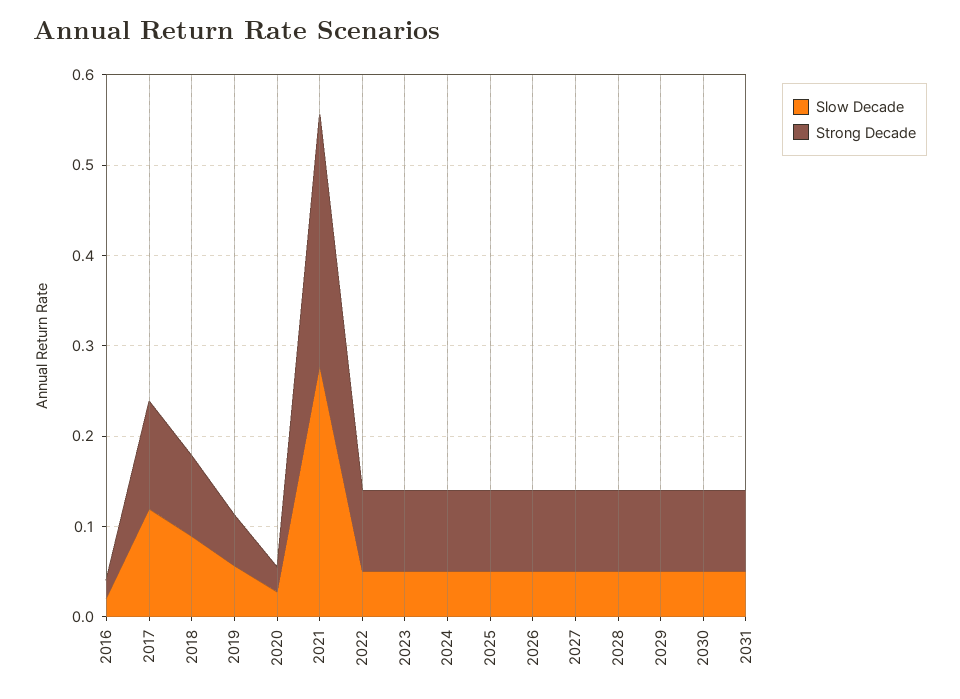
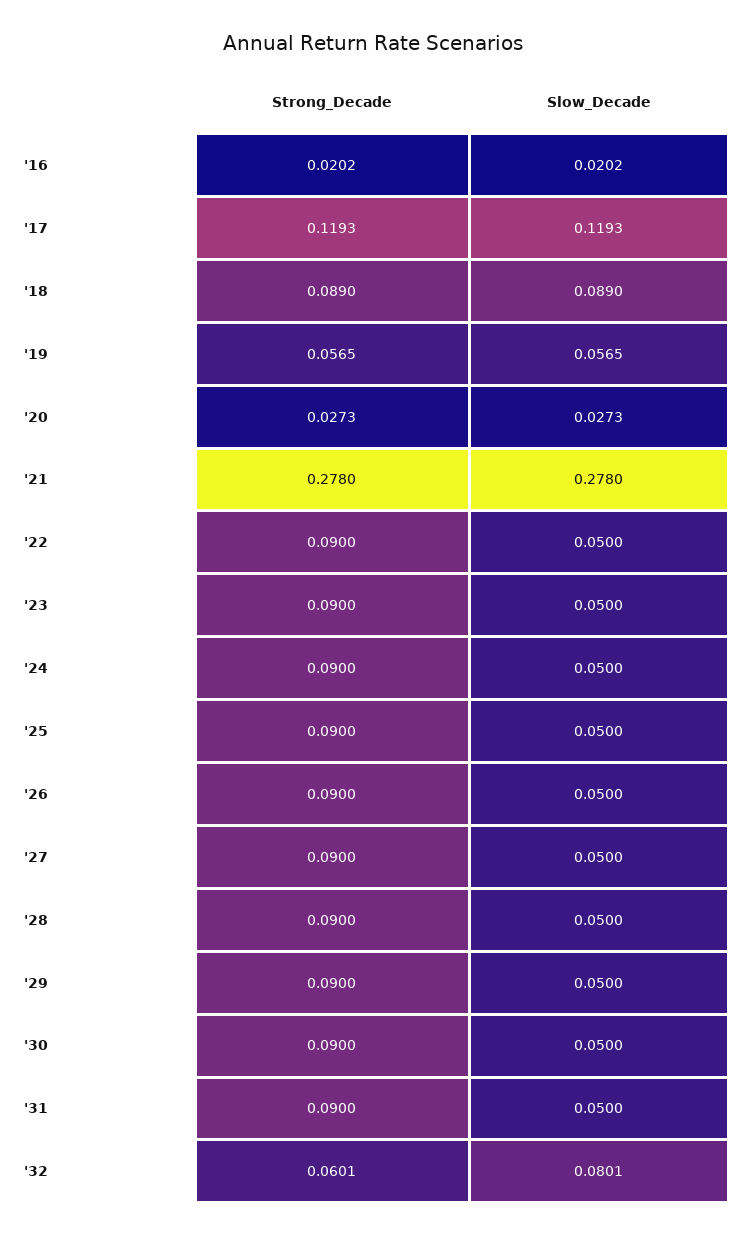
Strong Decade, '32: none -> 0.0601
Slow Decade, '32: none -> 0.0801

